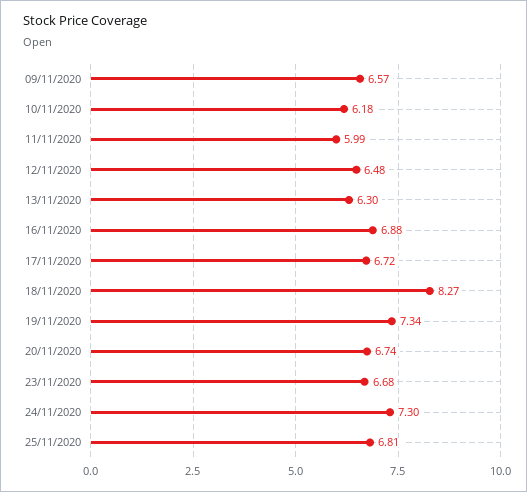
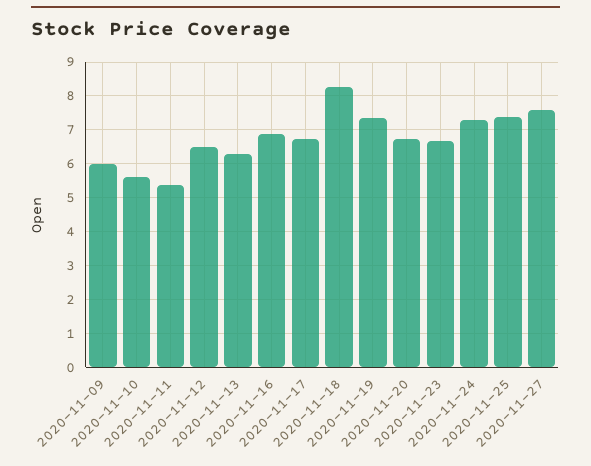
09/11/2020: 6.57 -> 6
10/11/2020: 6.18 -> 5.6
11/11/2020: 5.99 -> 5.4
25/11/2020: 6.81 -> 7.4
2020-11-27: none -> 7.6

